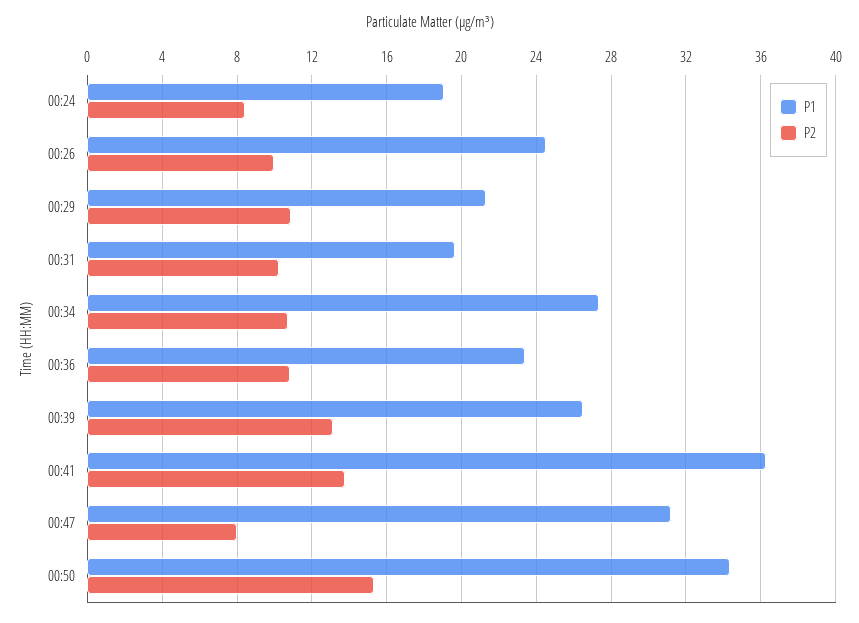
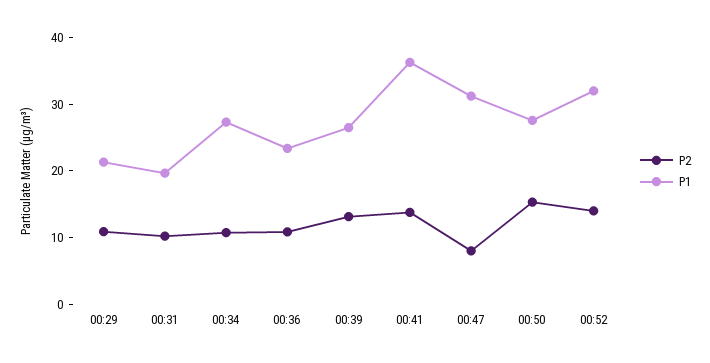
P1, 00:24: 19 -> none
P2, 00:24: 8.5 -> none
P1, 00:26: 24.5 -> none
P2, 00:26: 10 -> none
P1, 00:50: 34.5 -> 28
P2, 00:52: none -> 14
P1, 00:52: none -> 32

